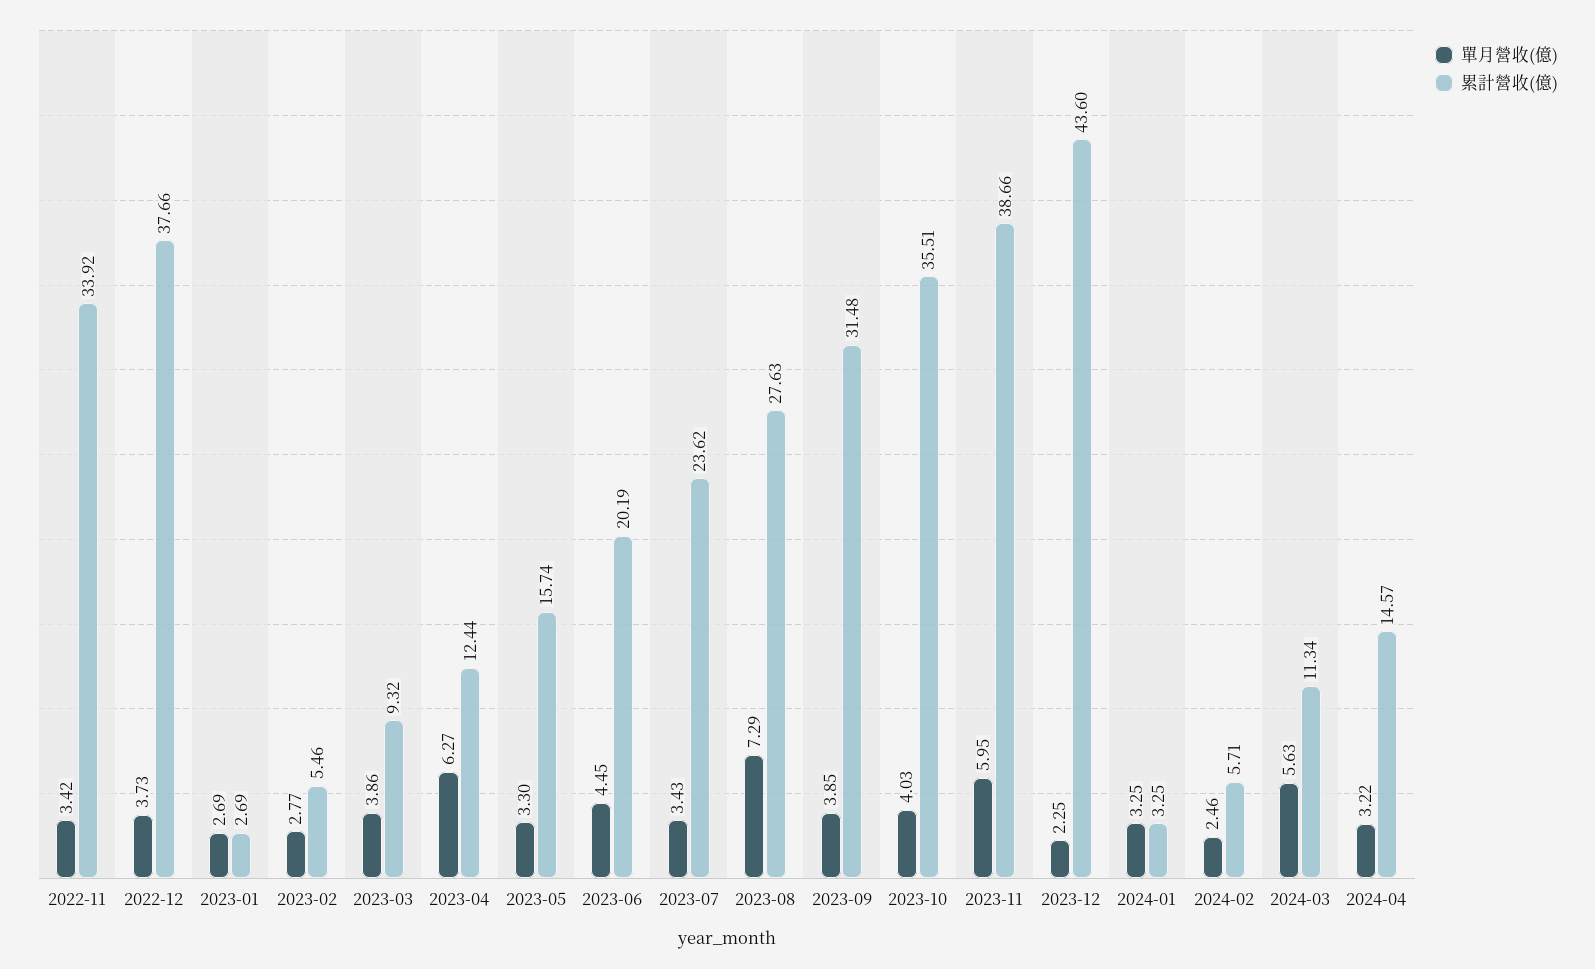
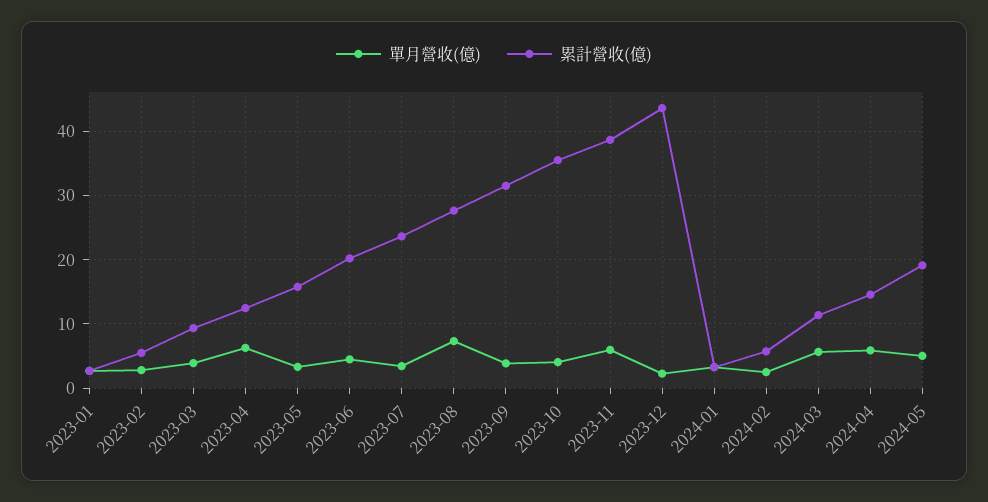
單月營收(億), 2022-11: 3.42 -> none
累計營收(億), 2022-11: 33.92 -> none
單月營收(億), 2022-12: 3.73 -> none
累計營收(億), 2022-12: 37.66 -> none
單月營收(億), 2024-04: 3.22 -> 6
單月營收(億), 2024-05: none -> 5
累計營收(億), 2024-05: none -> 19

